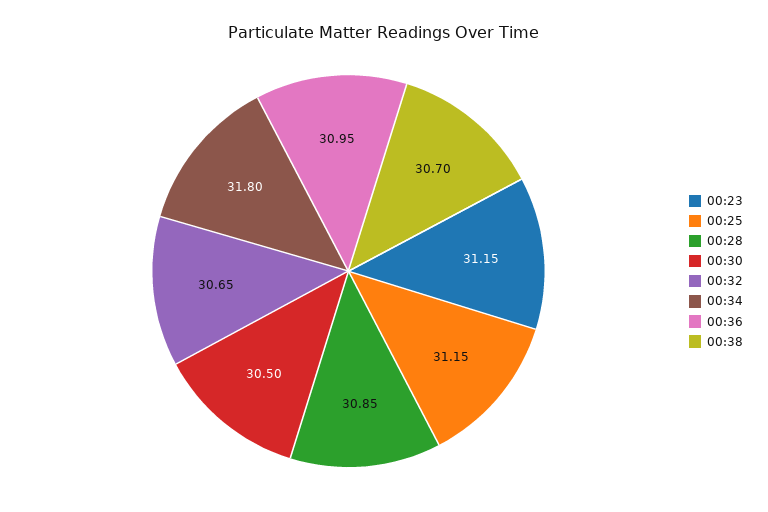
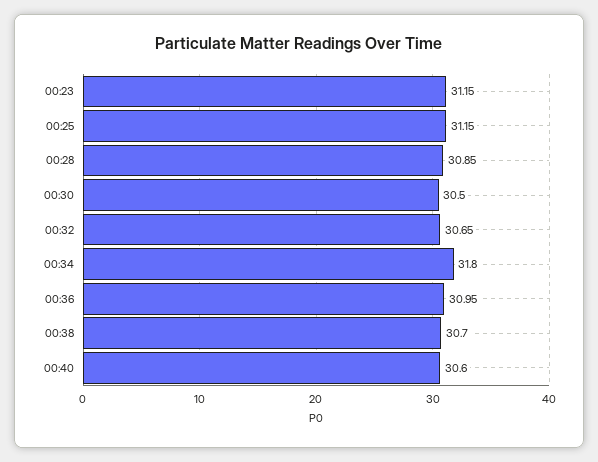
00:40: none -> 30.6

